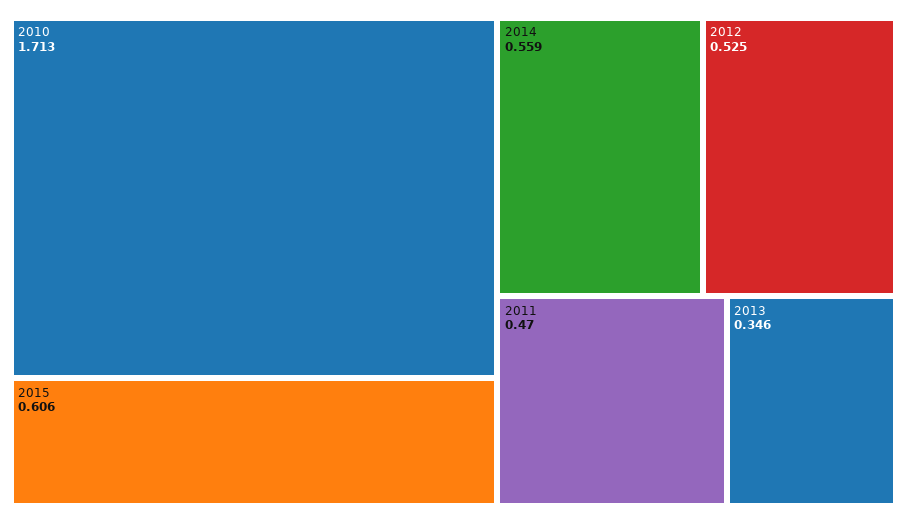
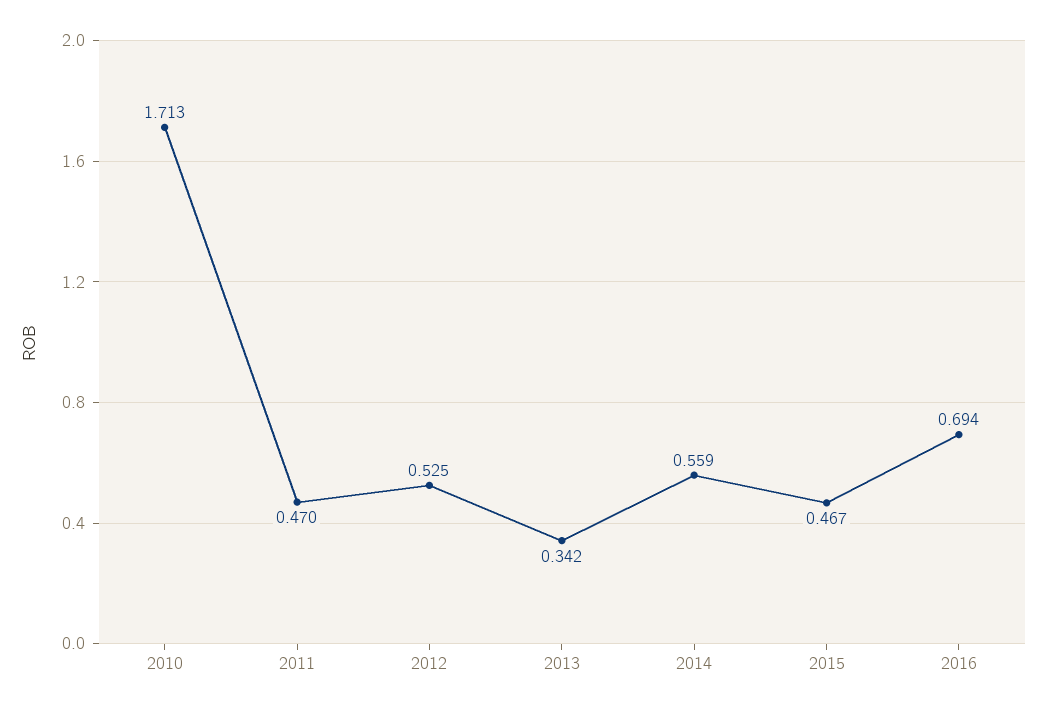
2015: 0.606 -> 0.467
2013: 0.346 -> 0.342
2016: none -> 0.694

